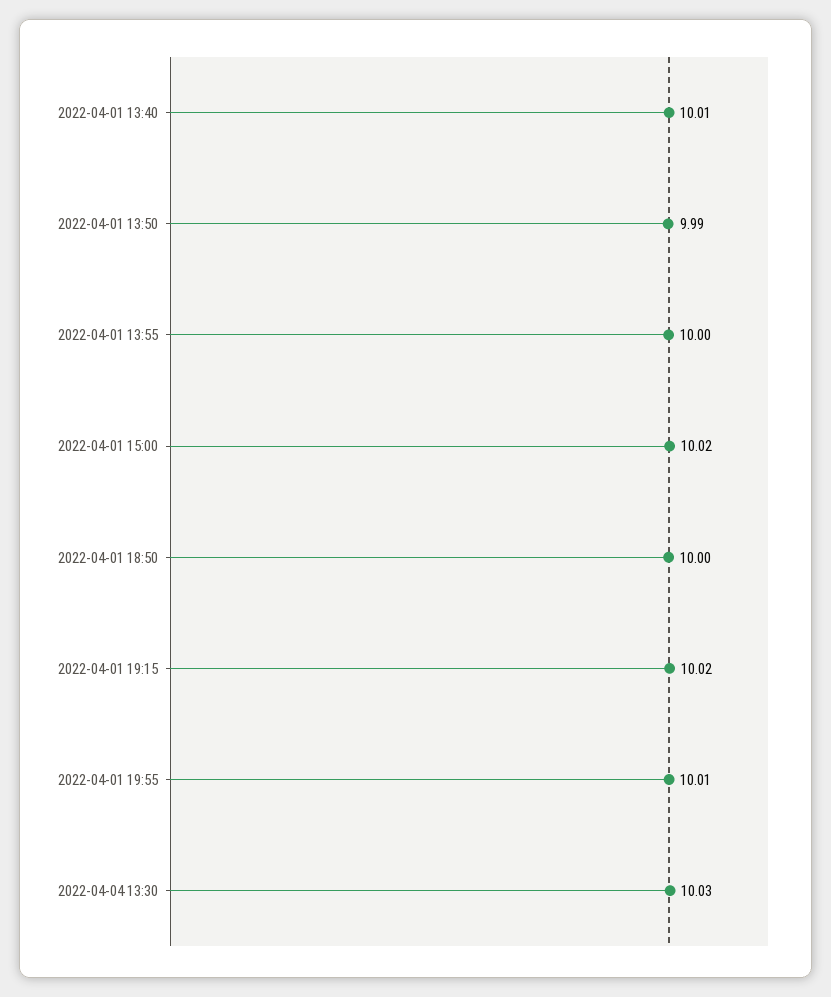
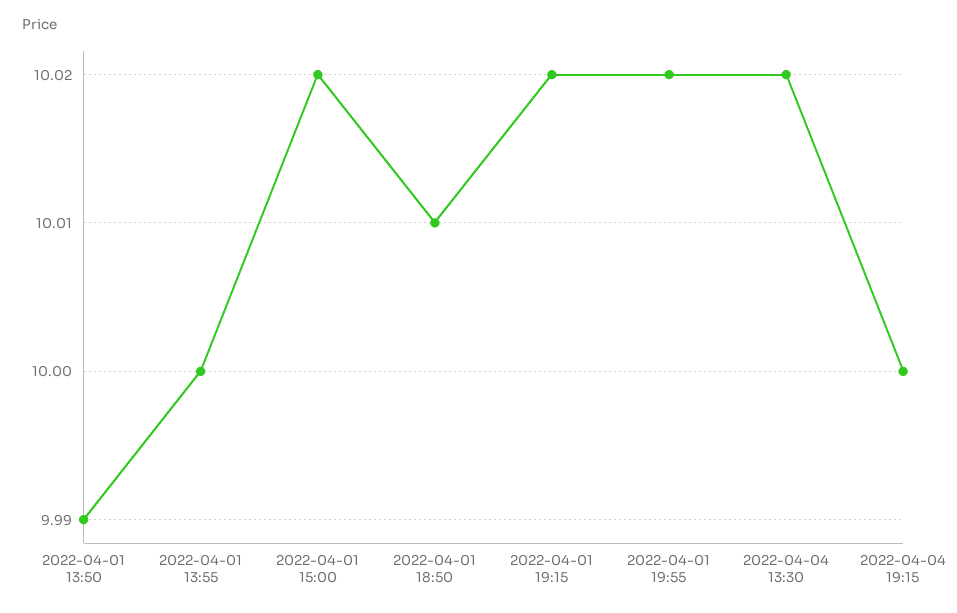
2022-04-01 13:40: 10.01 -> none
2022-04-01 18:50: 10 -> 10.01
2022-04-01 19:55: 10.01 -> 10.02
2022-04-04 13:30: 10.03 -> 10.02
2022-04-04 19:15: none -> 10

